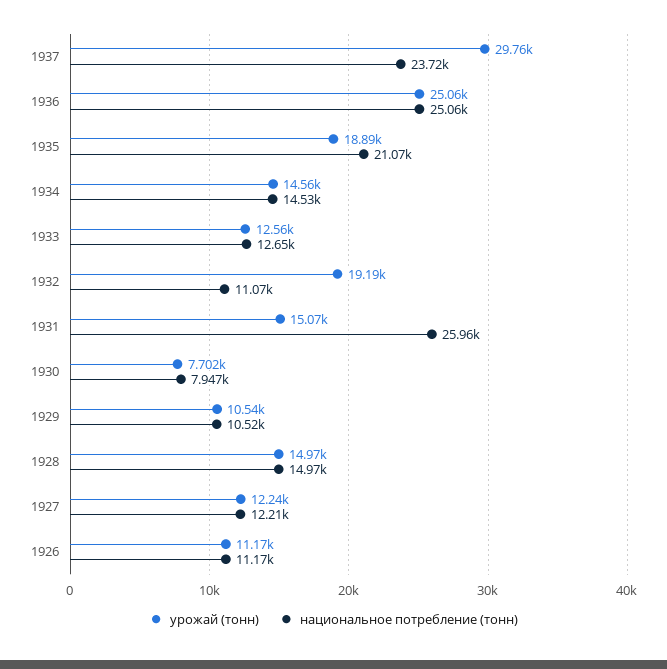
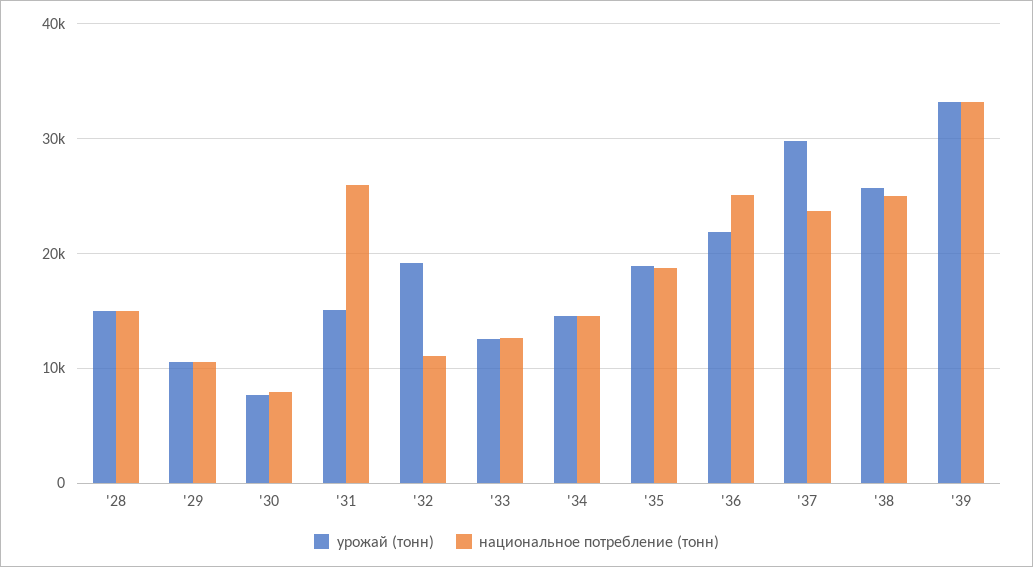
урожай (тонн), 1936: 25060 -> 22000
национальное потребление (тонн), 1935: 21070 -> 19000
урожай (тонн), 1927: 12240 -> none
национальное потребление (тонн), 1927: 12210 -> none
урожай (тонн), 1926: 11170 -> none
национальное потребление (тонн), 1926: 11170 -> none
урожай (тонн), '38: none -> 26000
национальное потребление (тонн), '38: none -> 25000
урожай (тонн), '39: none -> 33000
национальное потребление (тонн), '39: none -> 33000

